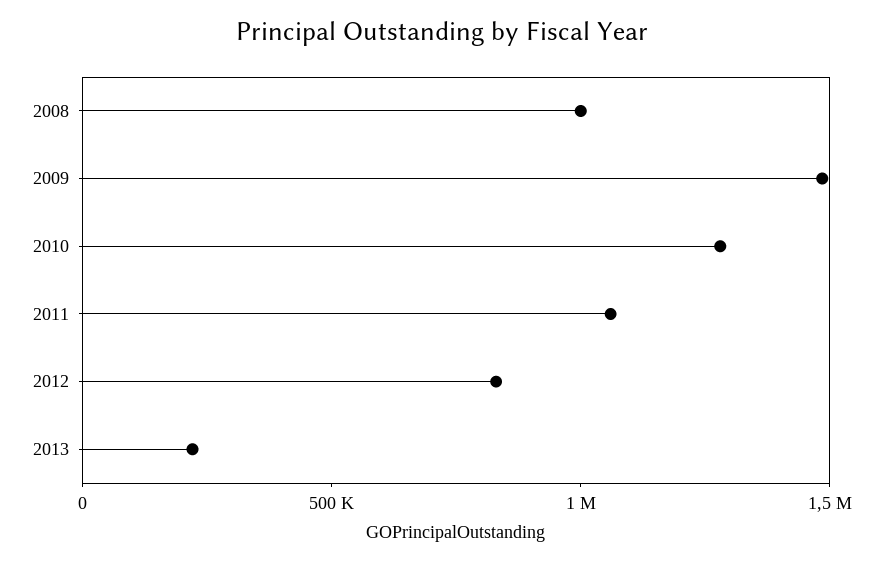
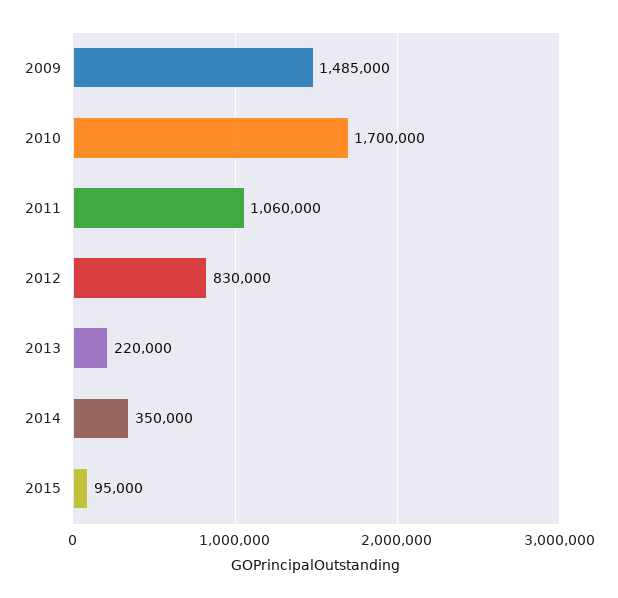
2008: 1000000 -> none
2010: 1300000 -> 1700000
2014: none -> 350000
2015: none -> 95000

